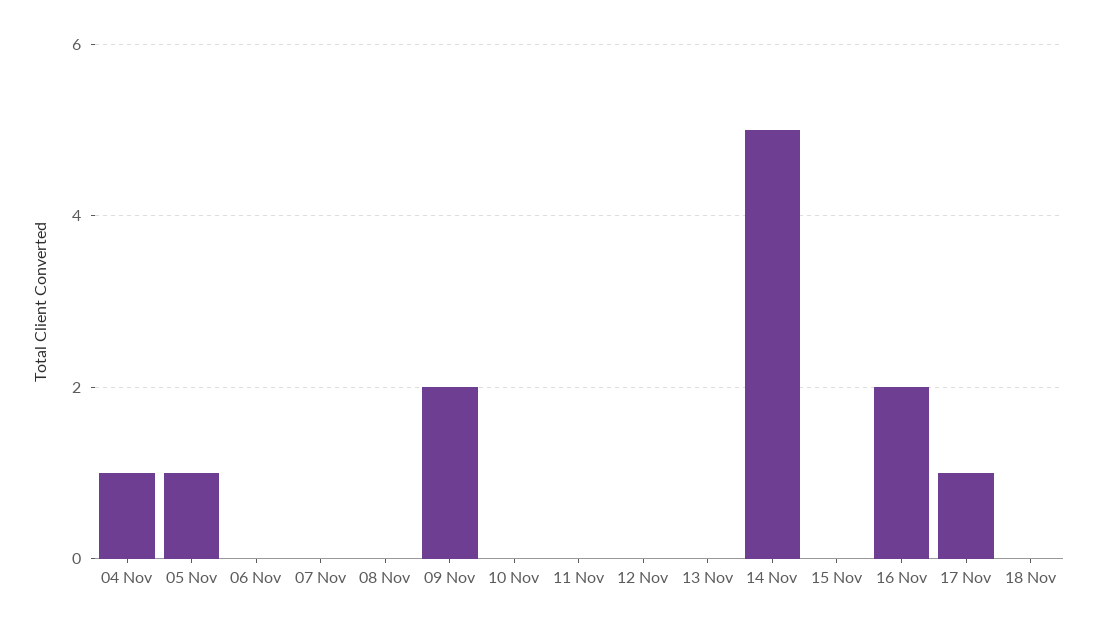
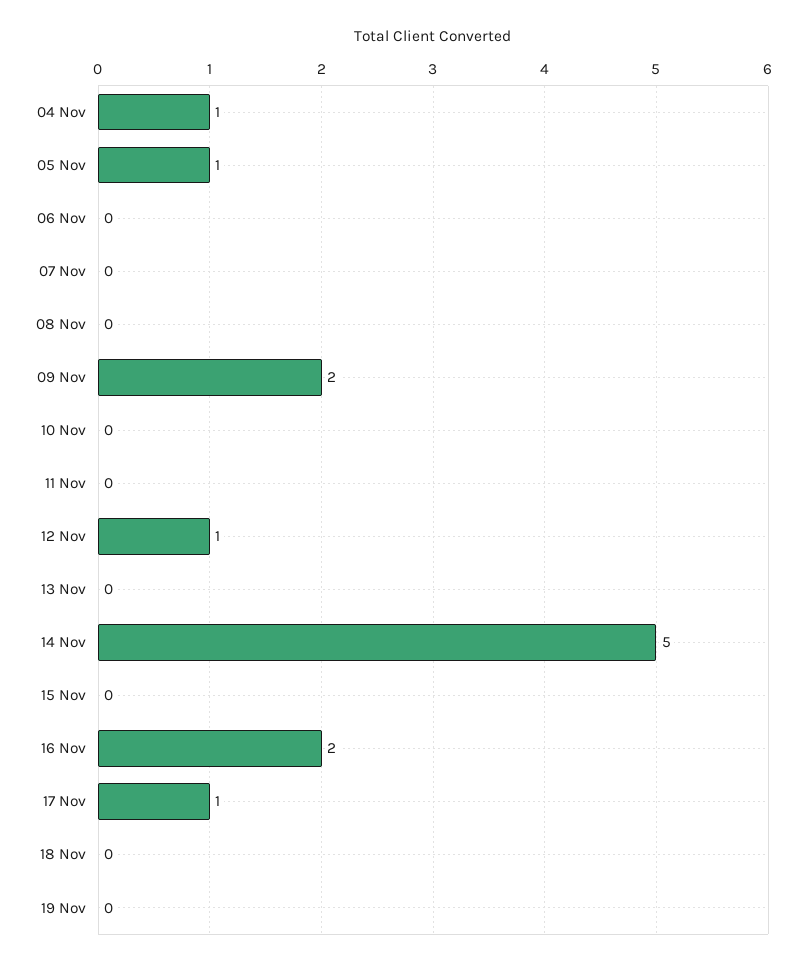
12 Nov: 0 -> 1
19 Nov: none -> 0

